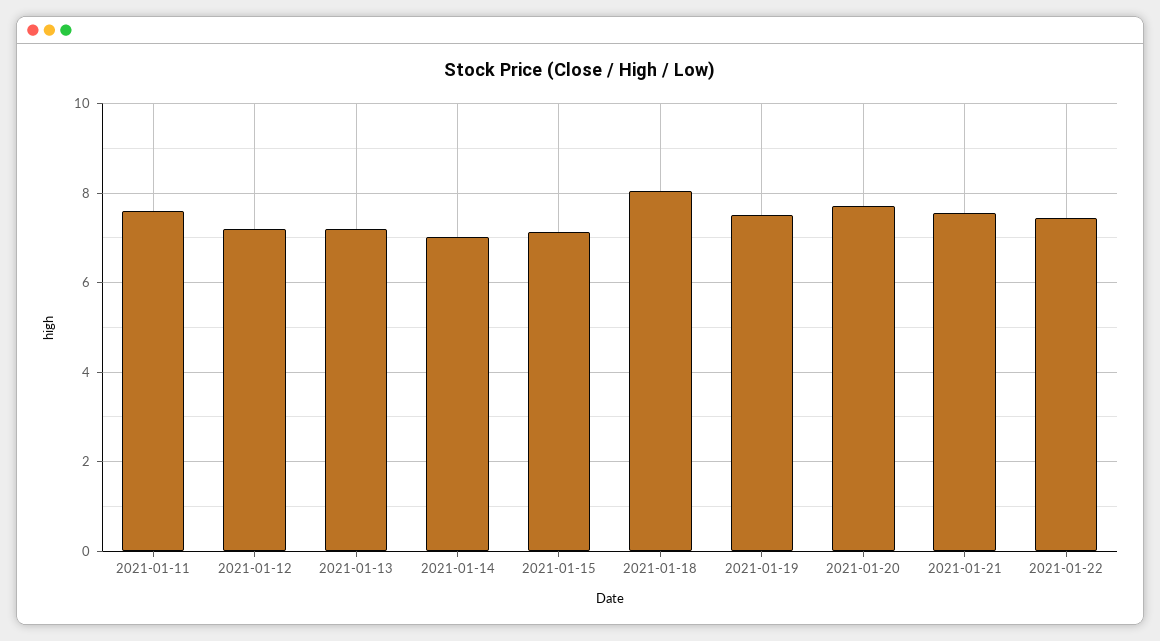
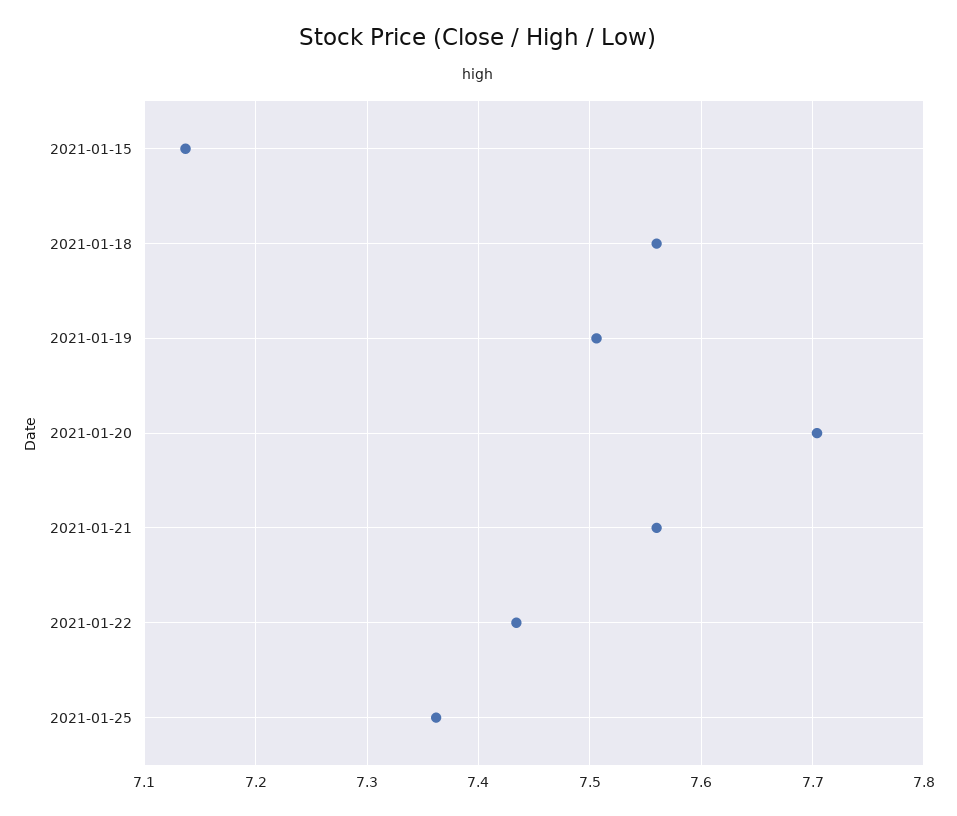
2021-01-11: 7.6 -> none
2021-01-12: 7.2 -> none
2021-01-13: 7.2 -> none
2021-01-14: 7 -> none
2021-01-18: 8 -> 7.56
2021-01-25: none -> 7.36

